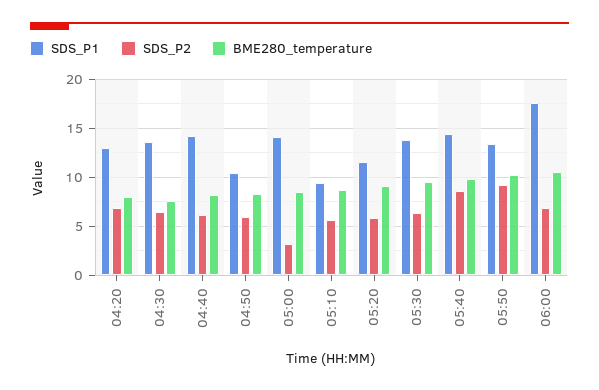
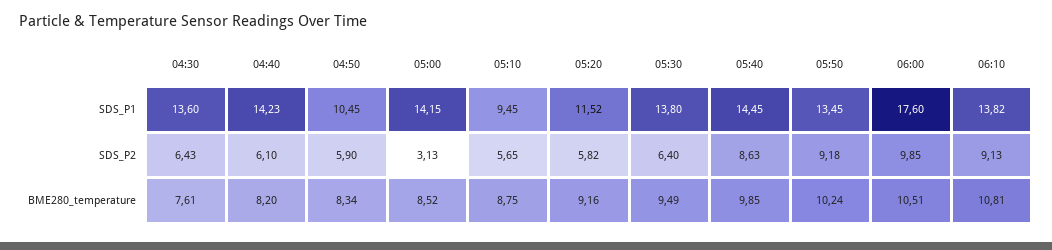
SDS_P1, 04:20: 13 -> none
SDS_P2, 04:20: 7 -> none
BME280_temperature, 04:20: 8 -> none
SDS_P2, 06:00: 7 -> 9.85
SDS_P1, 06:10: none -> 13.82
SDS_P2, 06:10: none -> 9.13
BME280_temperature, 06:10: none -> 10.81

